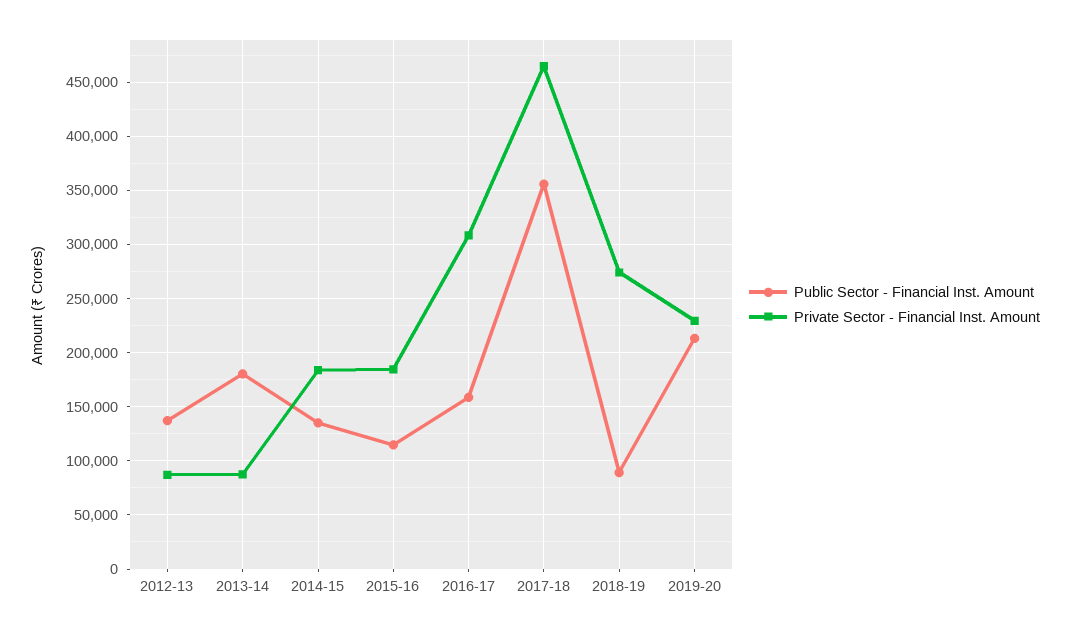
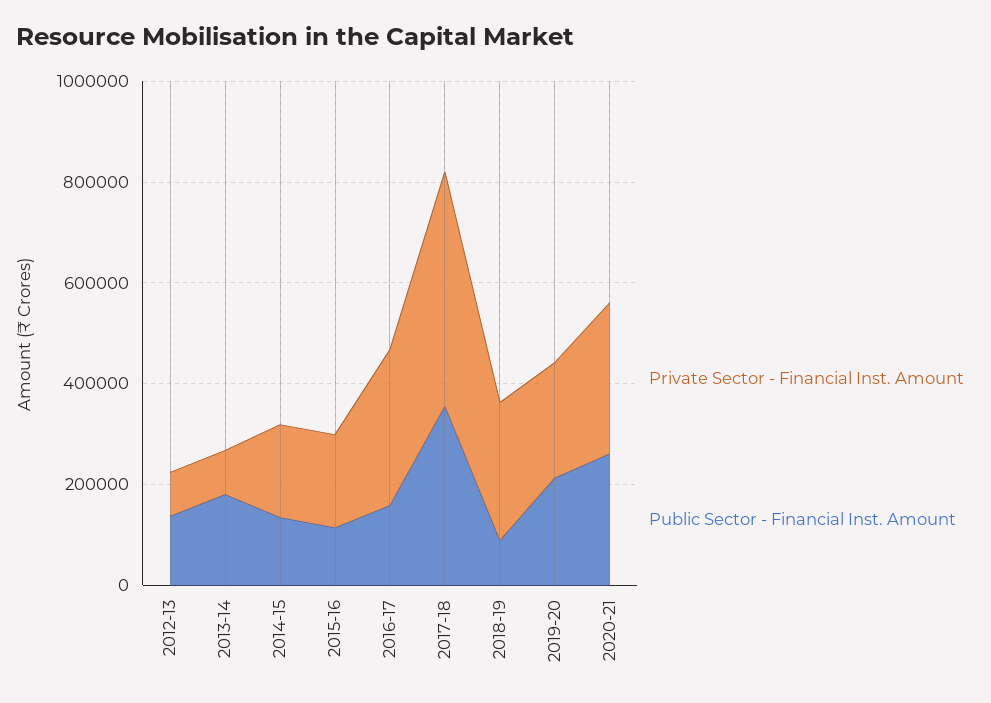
Private Sector - Financial Inst. Amount, 2020-21: none -> 300000
Public Sector - Financial Inst. Amount, 2020-21: none -> 250000

